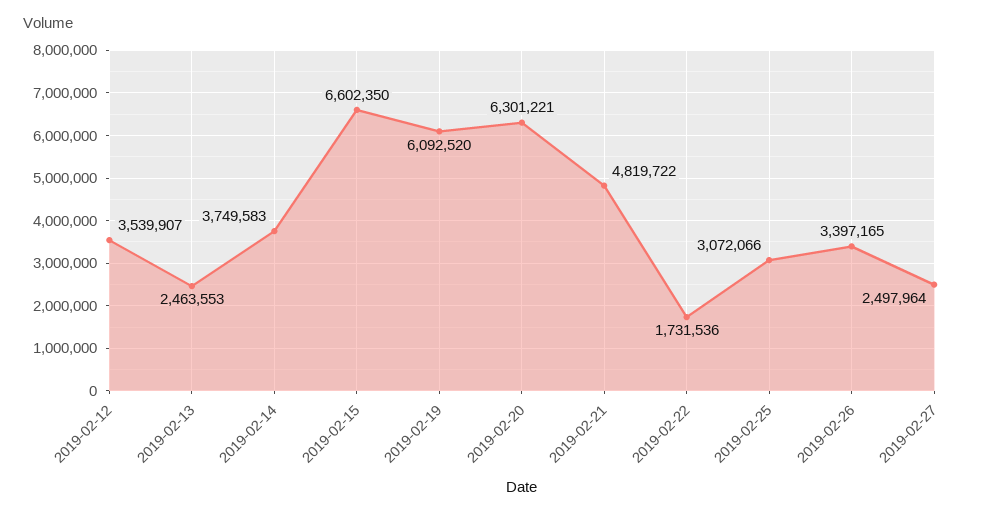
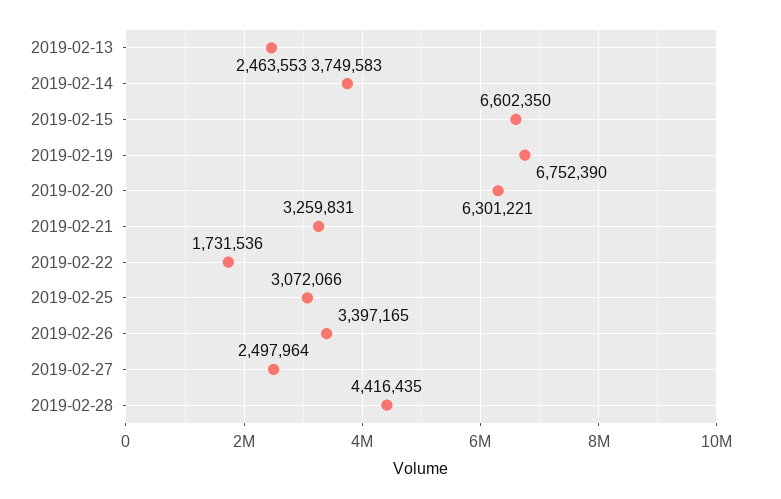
2019-02-12: 3539907 -> none
2019-02-19: 6092520 -> 6752390
2019-02-21: 4819722 -> 3259831
2019-02-28: none -> 4416435

